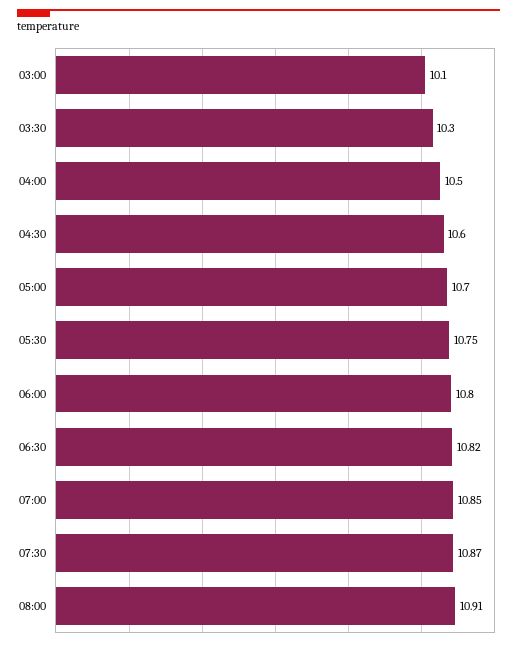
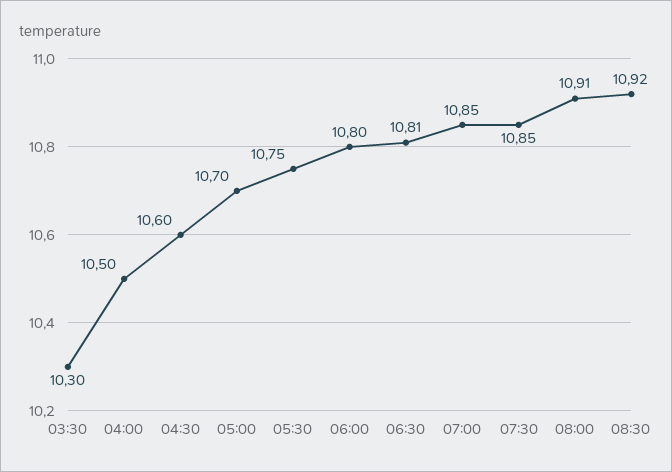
03:00: 10.1 -> none
06:30: 10.82 -> 10.81
07:30: 10.87 -> 10.85
08:30: none -> 10.92

